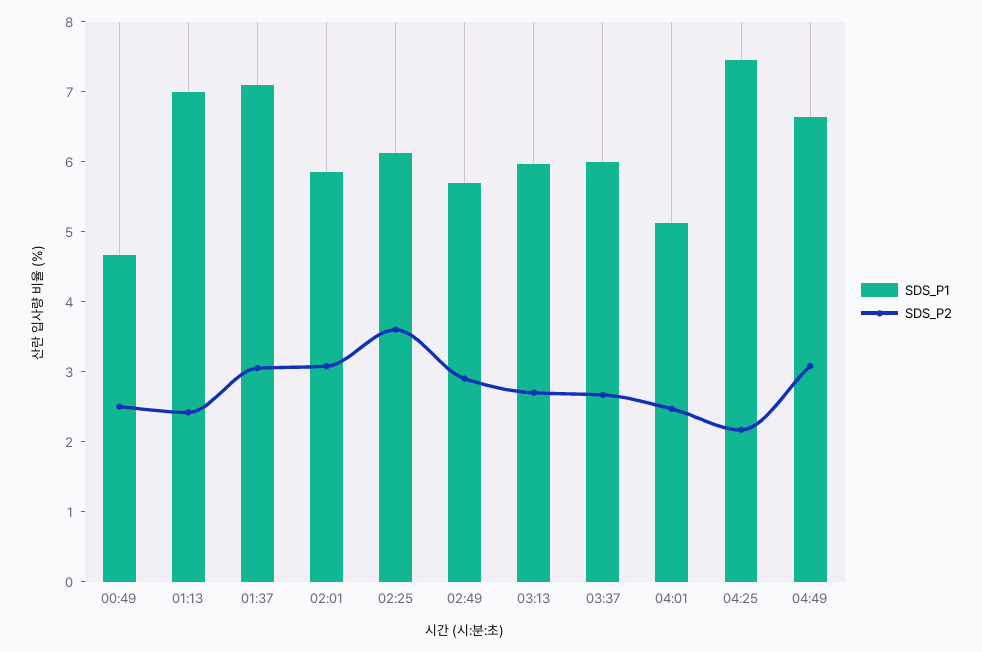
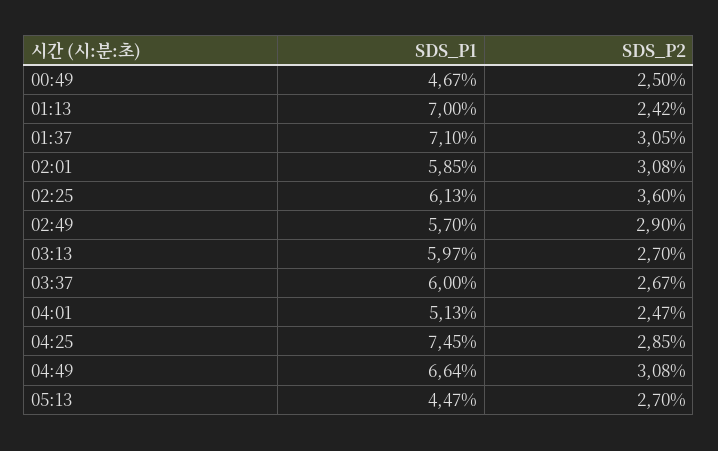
SDS_P2, 04:25: 2.2 -> 2.85
SDS_P1, 05:13: none -> 4.47
SDS_P2, 05:13: none -> 2.7

